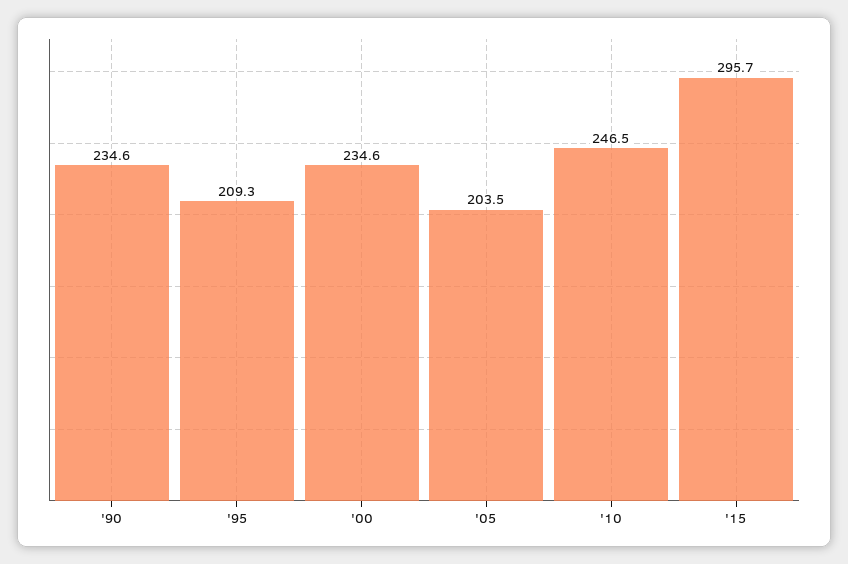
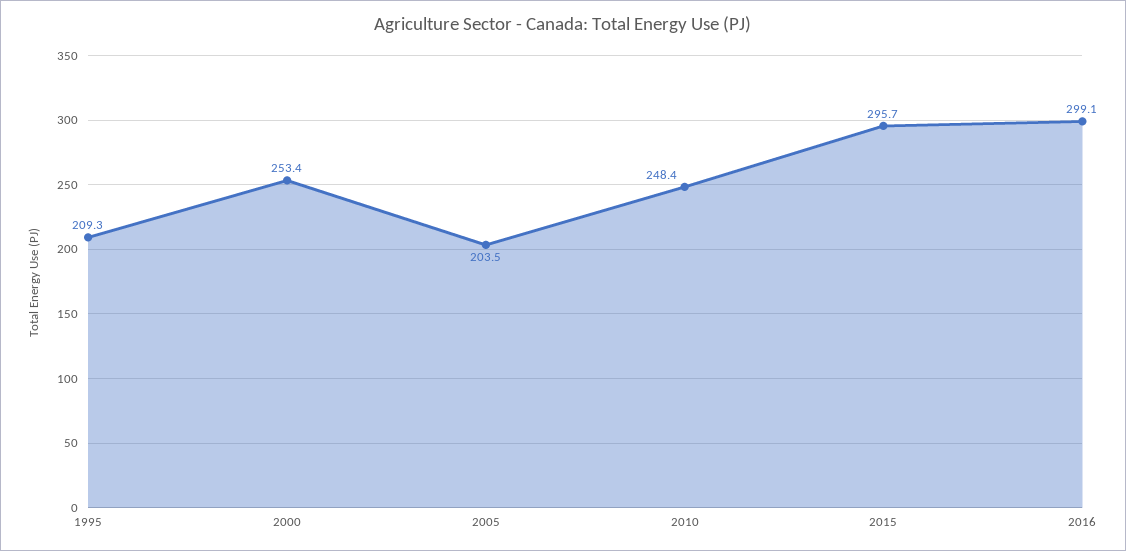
'90: 234.6 -> none
'00: 234.6 -> 253.4
'10: 246.5 -> 248.4
2016: none -> 299.1

